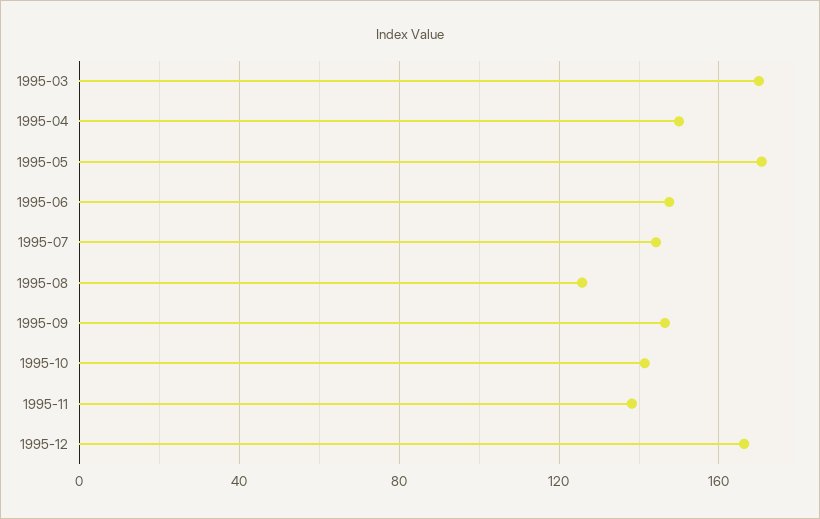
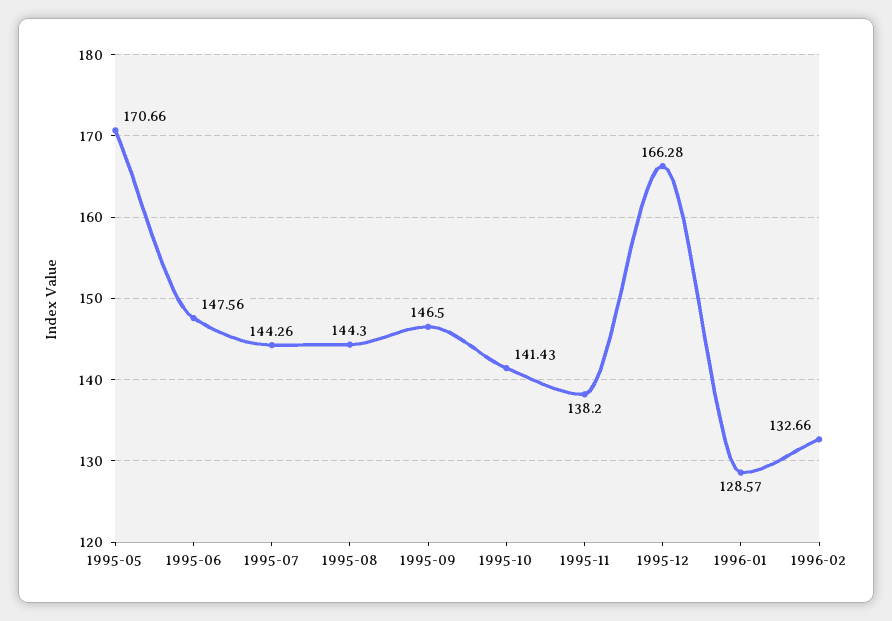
1995-03: 170 -> none
1995-04: 150 -> none
1995-08: 125 -> 144.3
1996-01: none -> 128.57
1996-02: none -> 132.66

